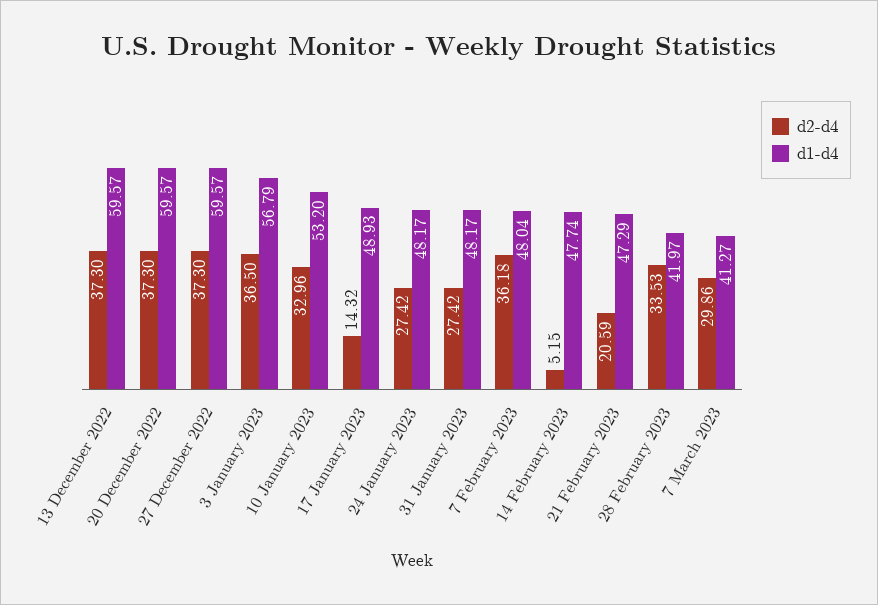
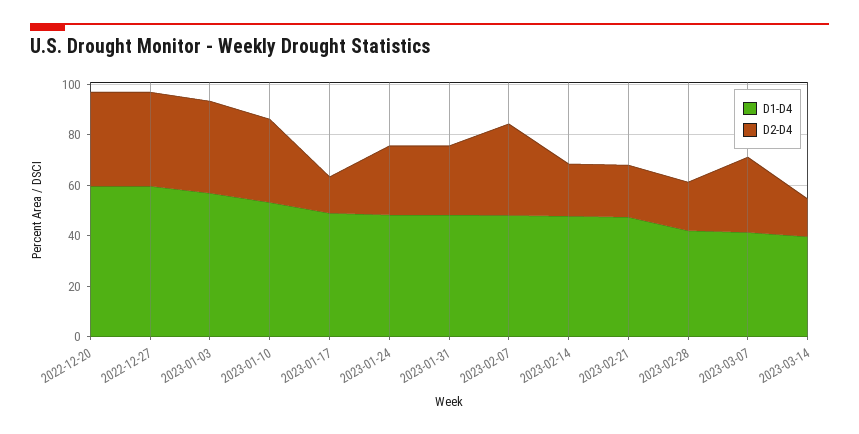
d2-d4, 13 December 2022: 37.3 -> none
d1-d4, 13 December 2022: 59.57 -> none
d2-d4, 14 February 2023: 5.15 -> 20
d2-d4, 28 February 2023: 33.53 -> 20
d1-d4, 2023-03-14: none -> 40
d2-d4, 2023-03-14: none -> 15

